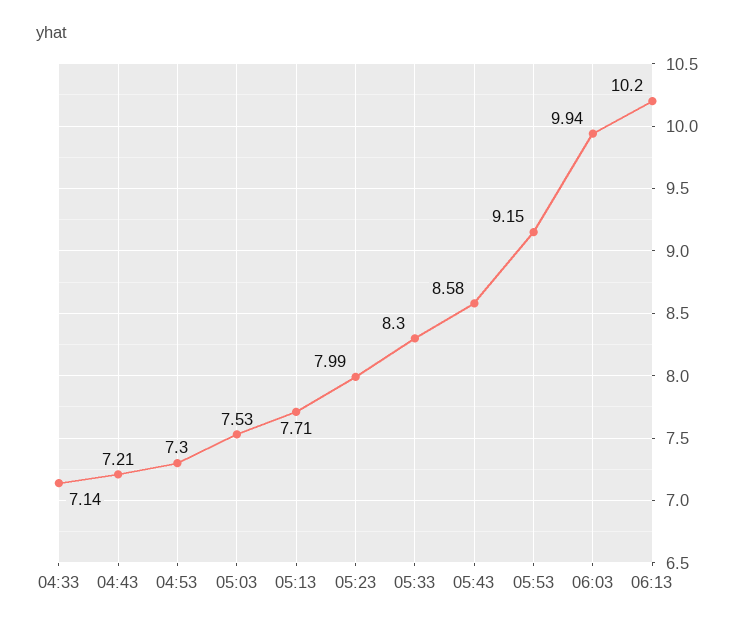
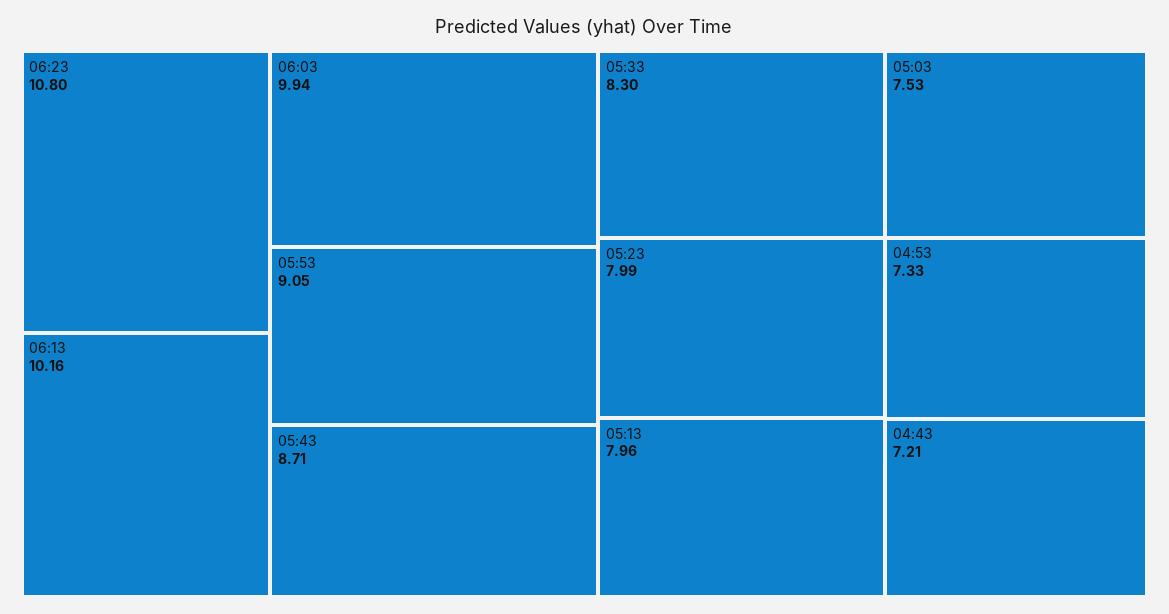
04:33: 7.14 -> none
04:53: 7.3 -> 7.33
05:13: 7.71 -> 7.96
05:43: 8.58 -> 8.71
05:53: 9.15 -> 9.05
06:13: 10.2 -> 10.16
06:23: none -> 10.8

